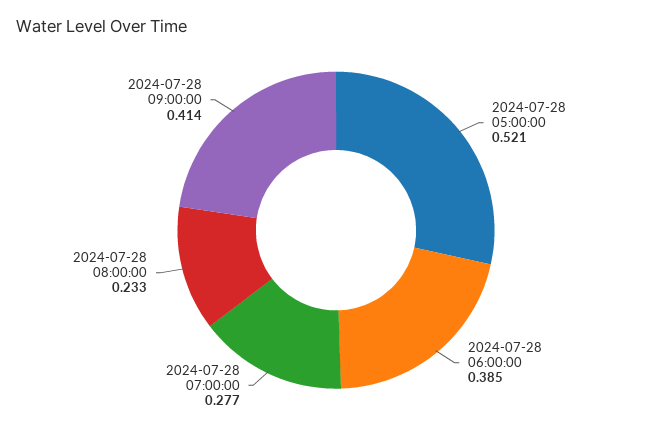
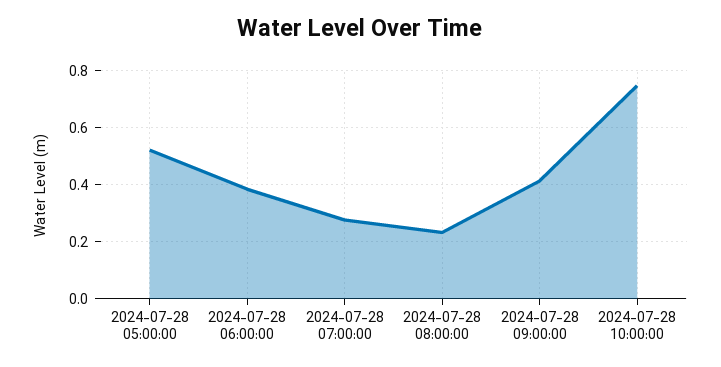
2024-07-28 10:00:00: none -> 0.75

